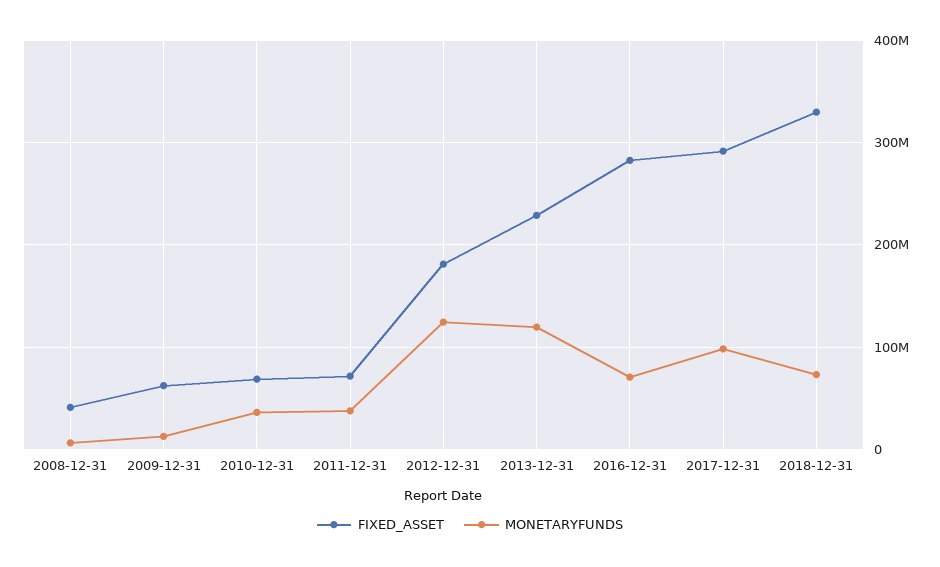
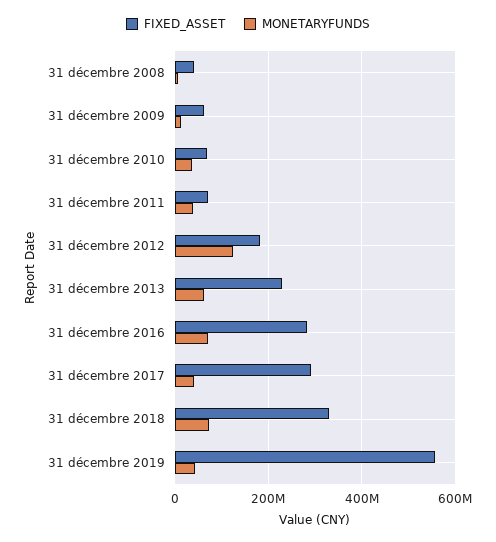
MONETARYFUNDS, 2013-12-31: 120000000 -> 60000000
MONETARYFUNDS, 2017-12-31: 100000000 -> 40000000
FIXED_ASSET, 31 décembre 2019: none -> 560000000
MONETARYFUNDS, 31 décembre 2019: none -> 40000000

